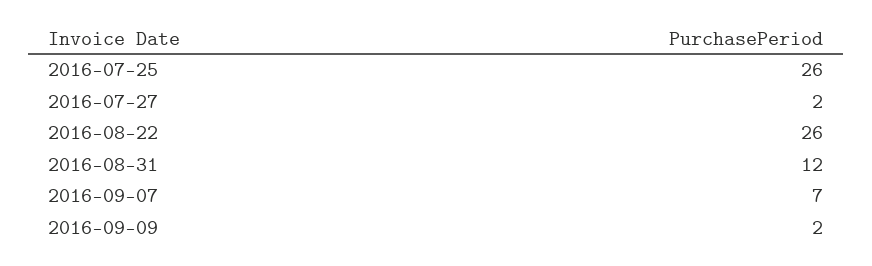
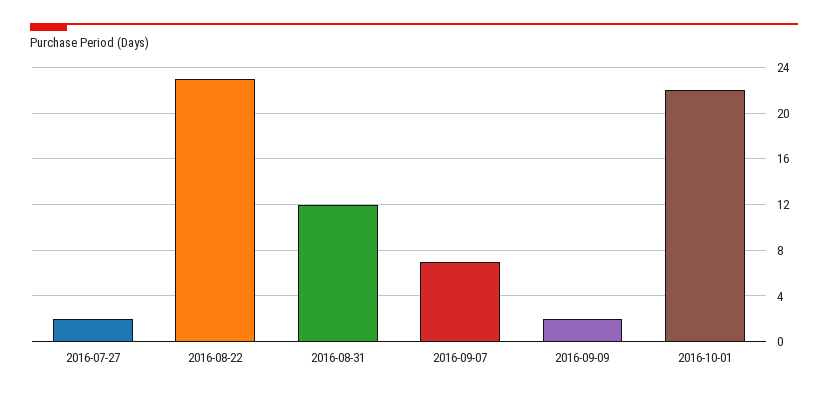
2016-07-25: 26 -> none
2016-08-22: 26 -> 23
2016-10-01: none -> 22

